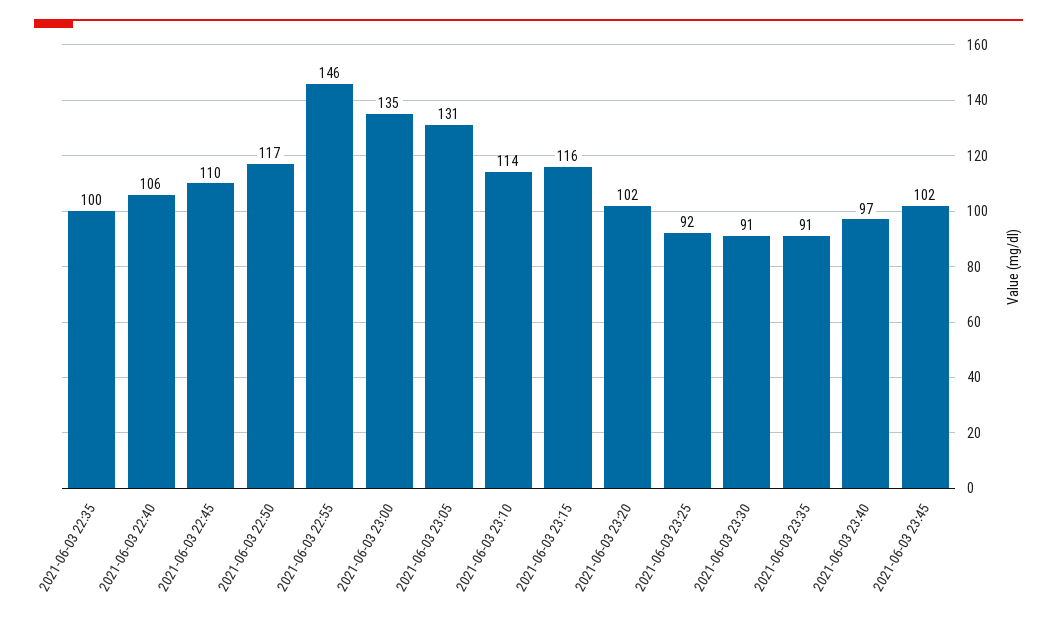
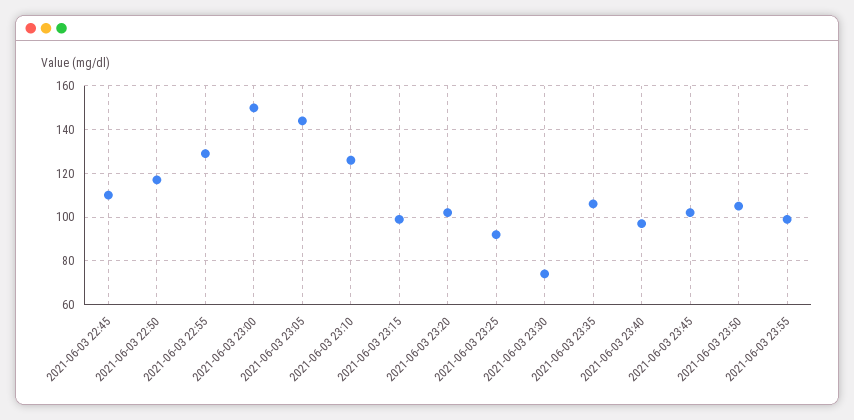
2021-06-03 22:35: 100 -> none
2021-06-03 22:40: 106 -> none
2021-06-03 22:55: 146 -> 130
2021-06-03 23:00: 135 -> 150
2021-06-03 23:05: 131 -> 145
2021-06-03 23:10: 114 -> 125
2021-06-03 23:15: 116 -> 100
2021-06-03 23:30: 91 -> 75
2021-06-03 23:35: 91 -> 105
2021-06-03 23:50: none -> 105
2021-06-03 23:55: none -> 100

